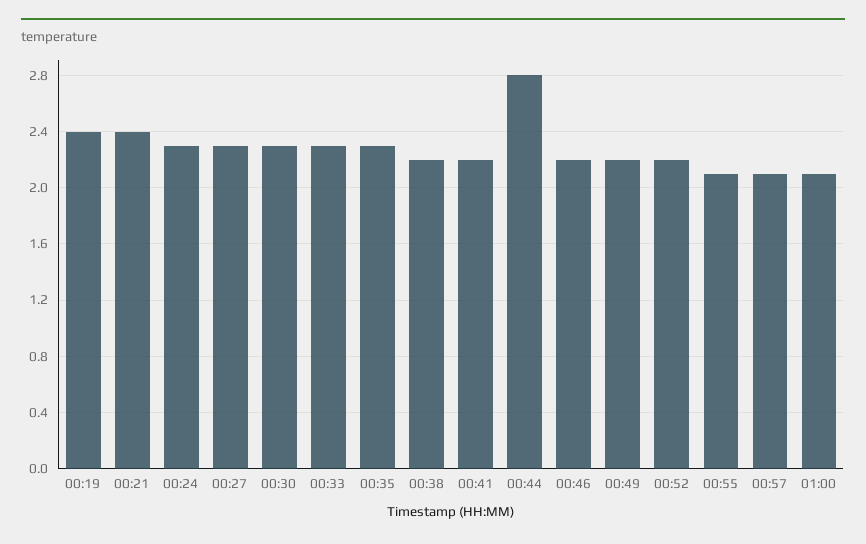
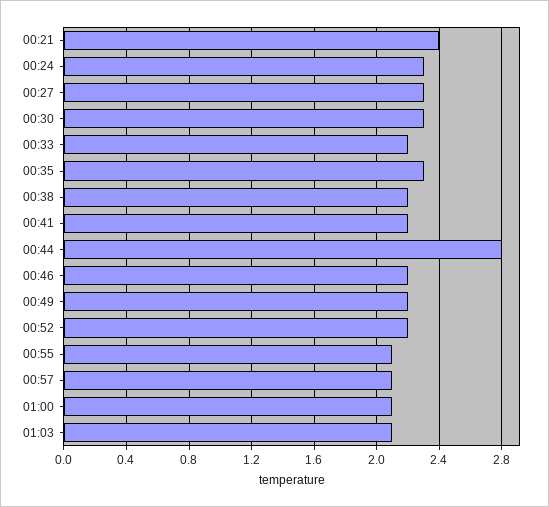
00:19: 2.4 -> none
00:33: 2.3 -> 2.2
01:03: none -> 2.1

